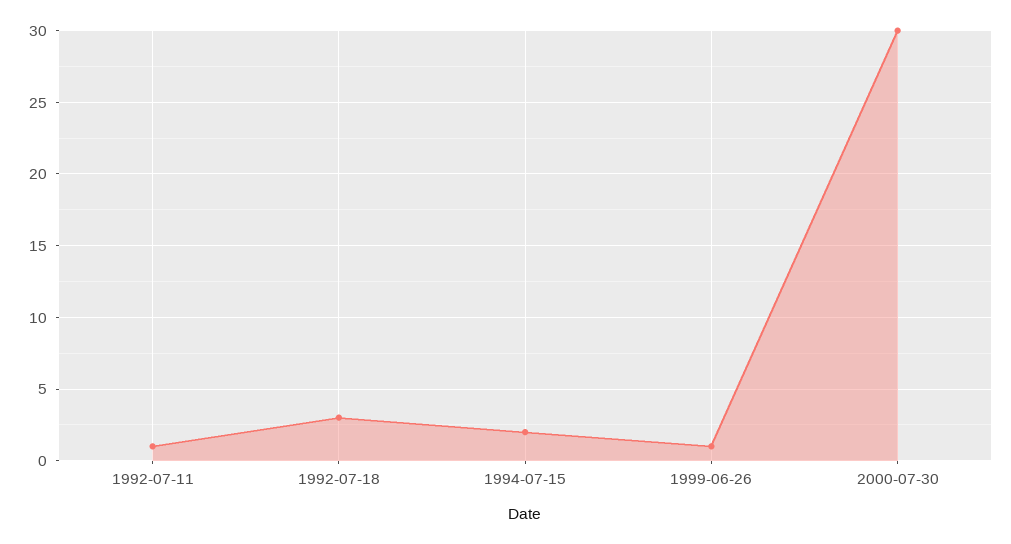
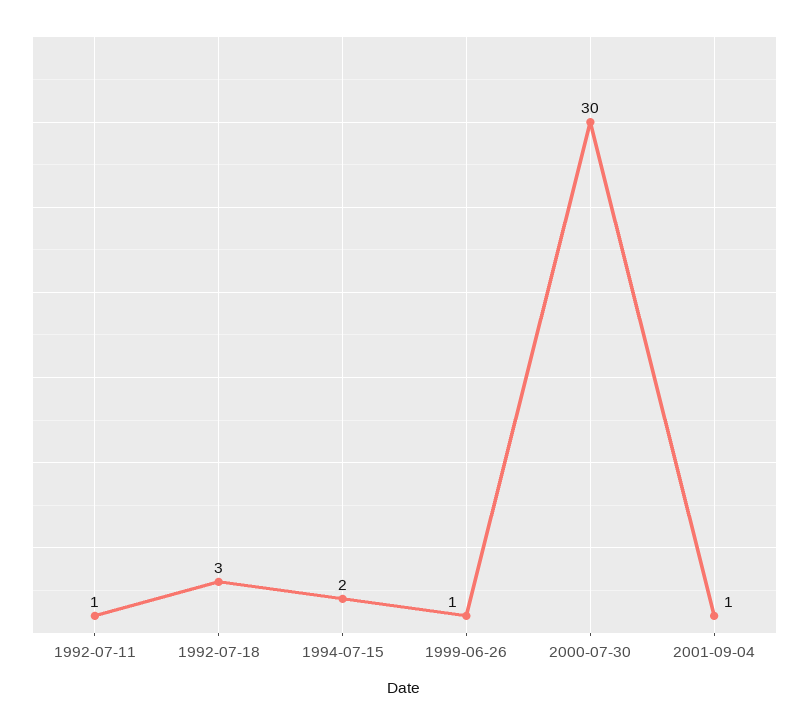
2001-09-04: none -> 1

